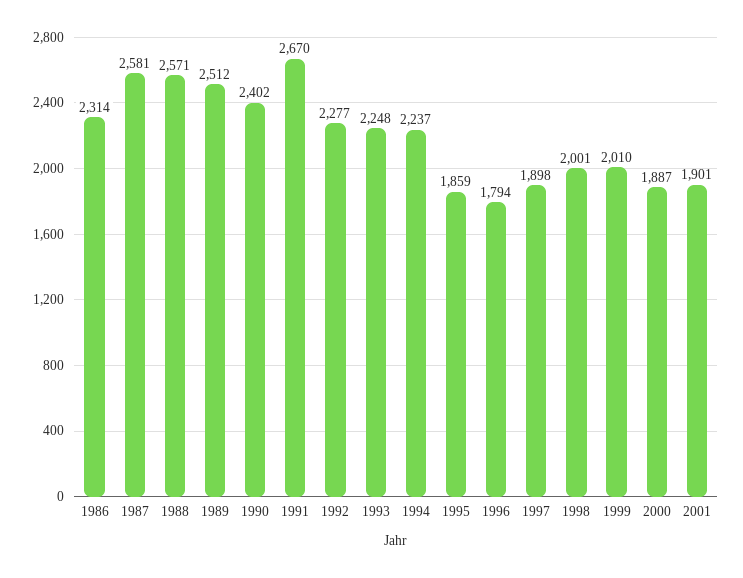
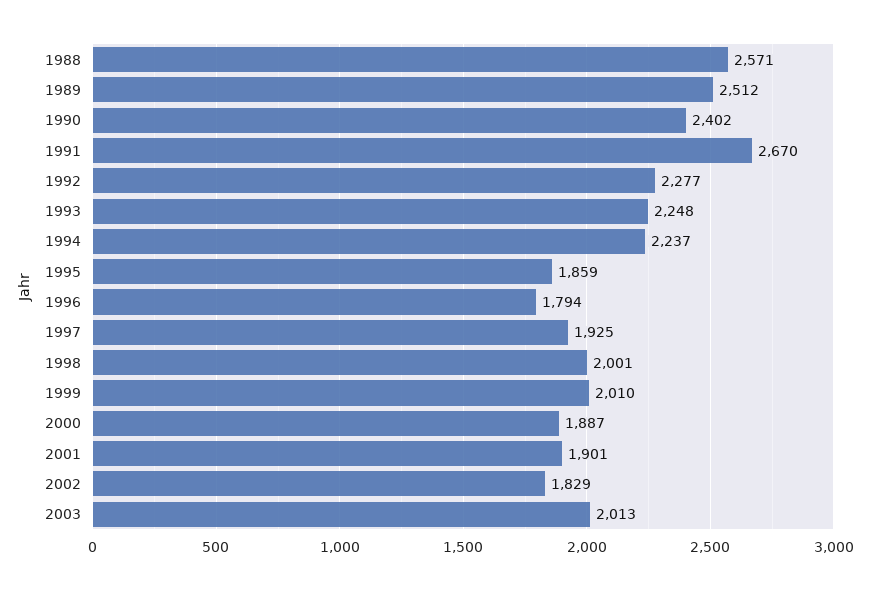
1986: 2314 -> none
1987: 2581 -> none
1997: 1898 -> 1925
2002: none -> 1829
2003: none -> 2013

